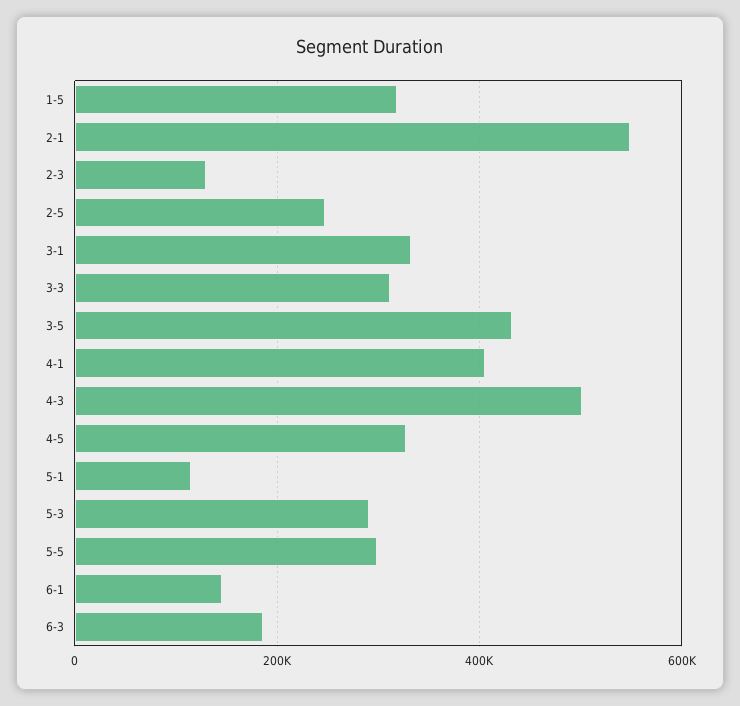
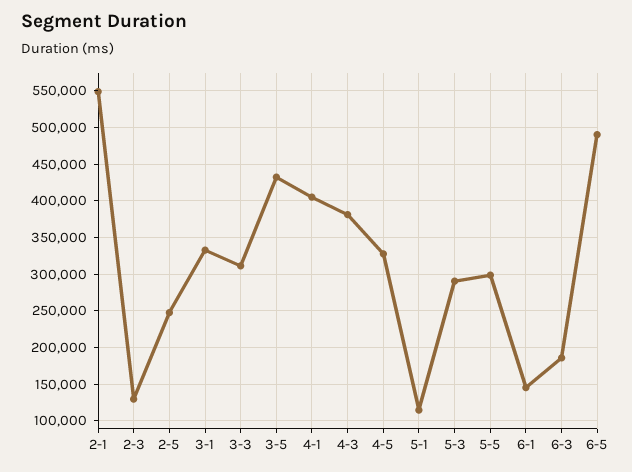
1-5: 320000 -> none
4-3: 500000 -> 380000
6-5: none -> 490000

